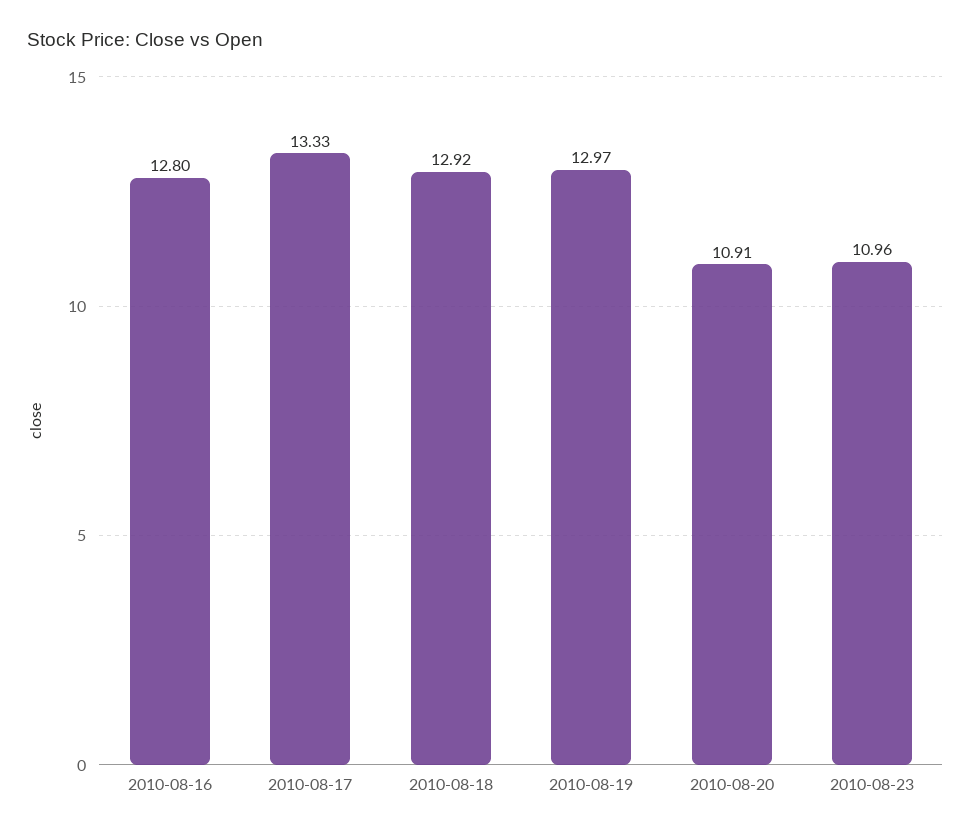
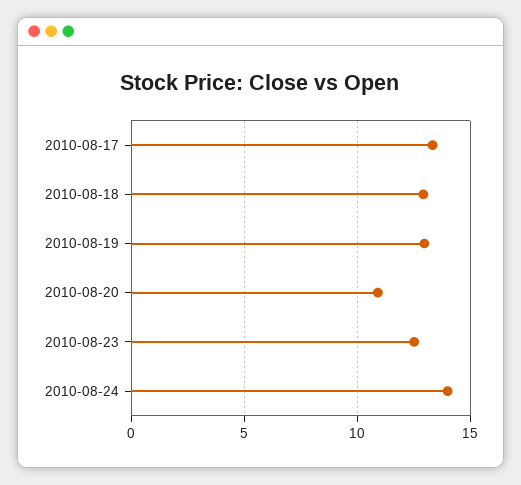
2010-08-16: 12.8 -> none
2010-08-23: 10.96 -> 12.5
2010-08-24: none -> 14

